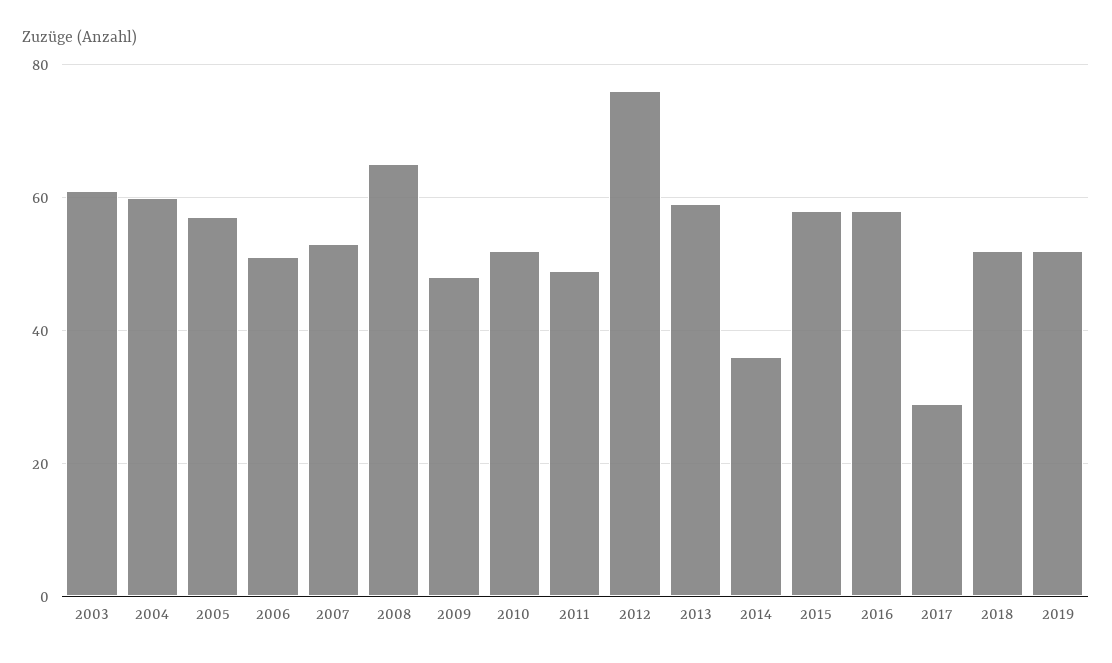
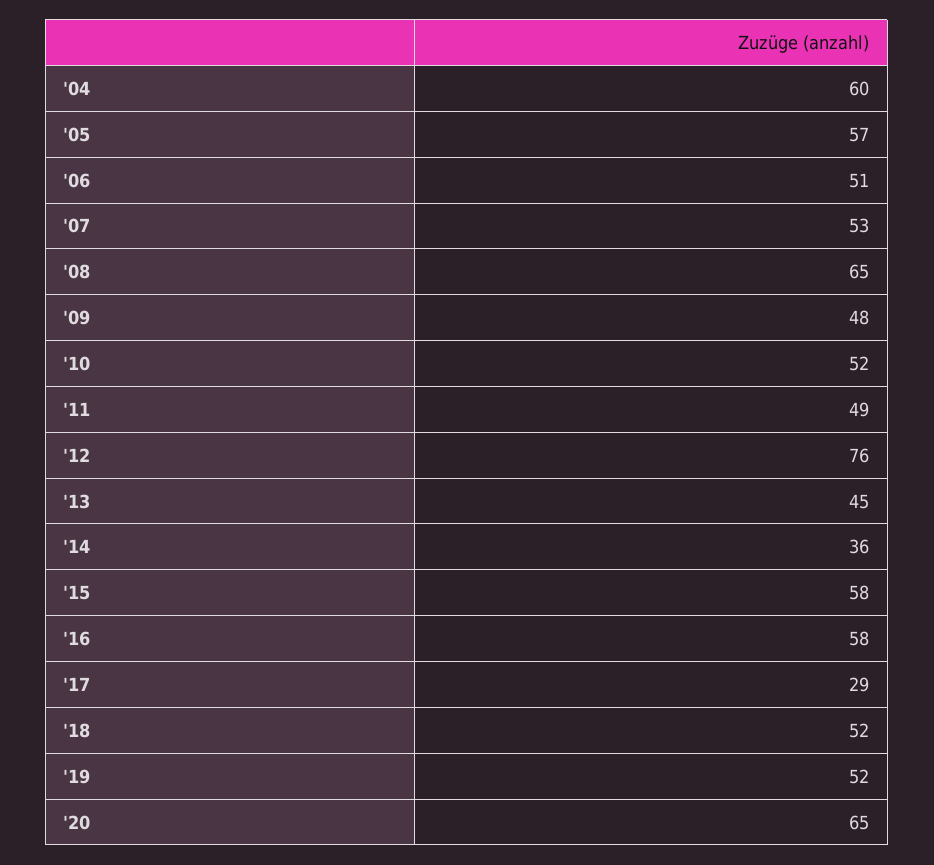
2003: 60 -> none
2013: 60 -> 45
'20: none -> 65

